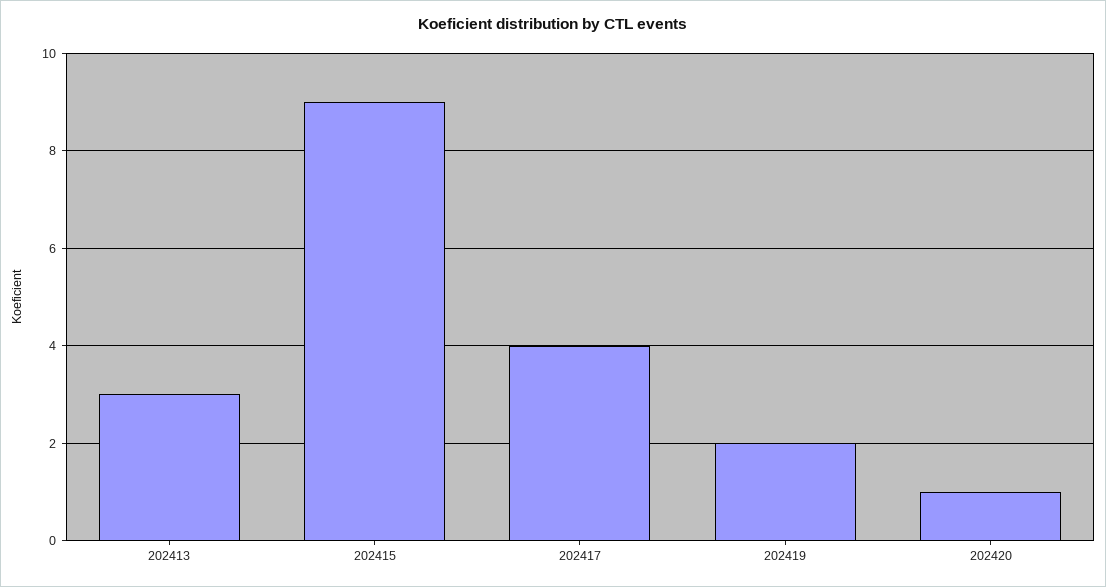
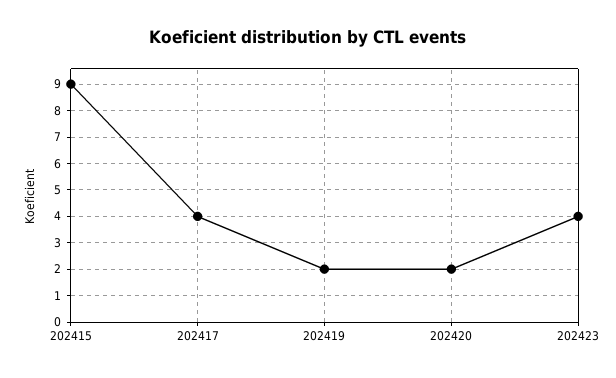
202413: 3 -> none
202420: 1 -> 2
202423: none -> 4

